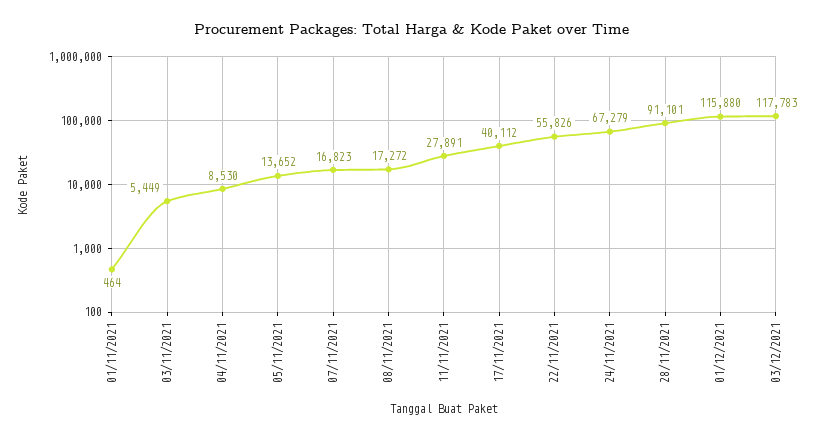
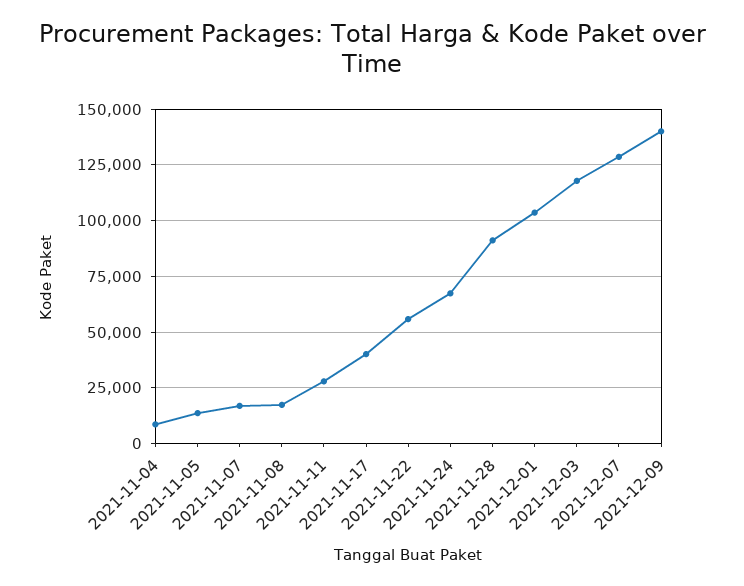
01/11/2021: 464 -> none
03/11/2021: 5449 -> none
01/12/2021: 115880 -> 105000
2021-12-07: none -> 130000
2021-12-09: none -> 140000

